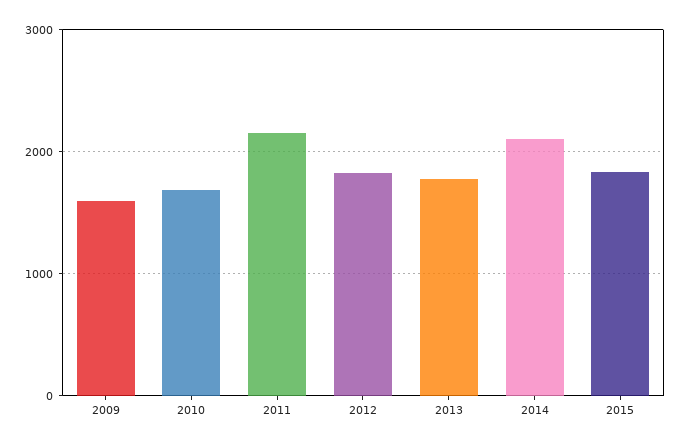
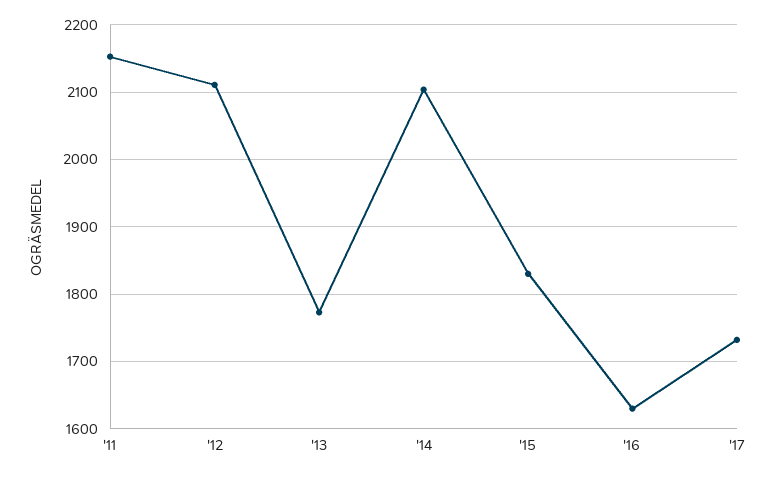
2009: 1600 -> none
2010: 1700 -> none
2012: 1800 -> 2110
'16: none -> 1630
'17: none -> 1730

